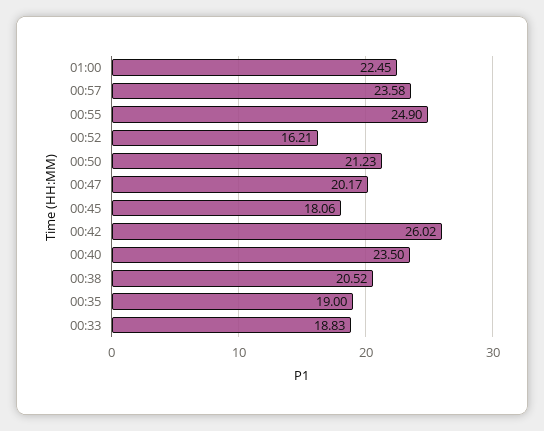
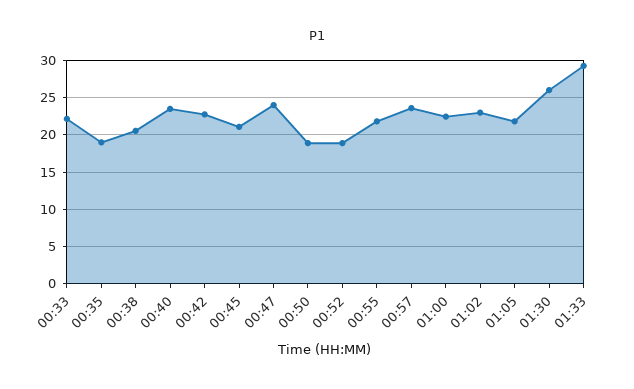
00:55: 24.9 -> 22
00:52: 16.21 -> 19
00:50: 21.23 -> 19
00:47: 20.17 -> 24
00:45: 18.06 -> 21
00:42: 26.02 -> 23
00:33: 18.83 -> 22
01:02: none -> 23
01:05: none -> 22
01:30: none -> 26
01:33: none -> 29

